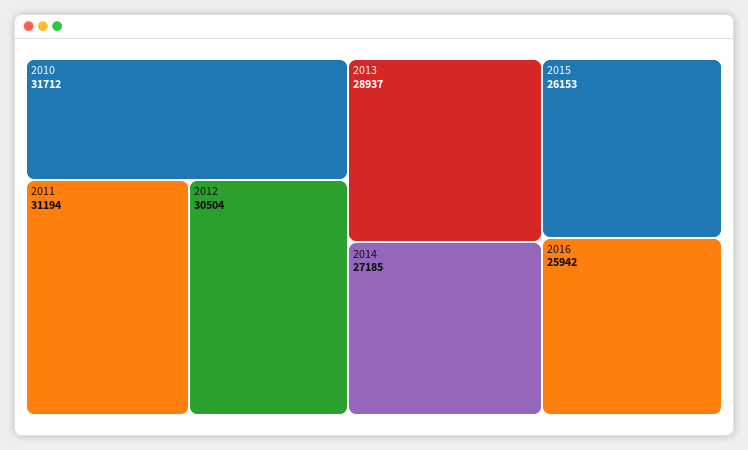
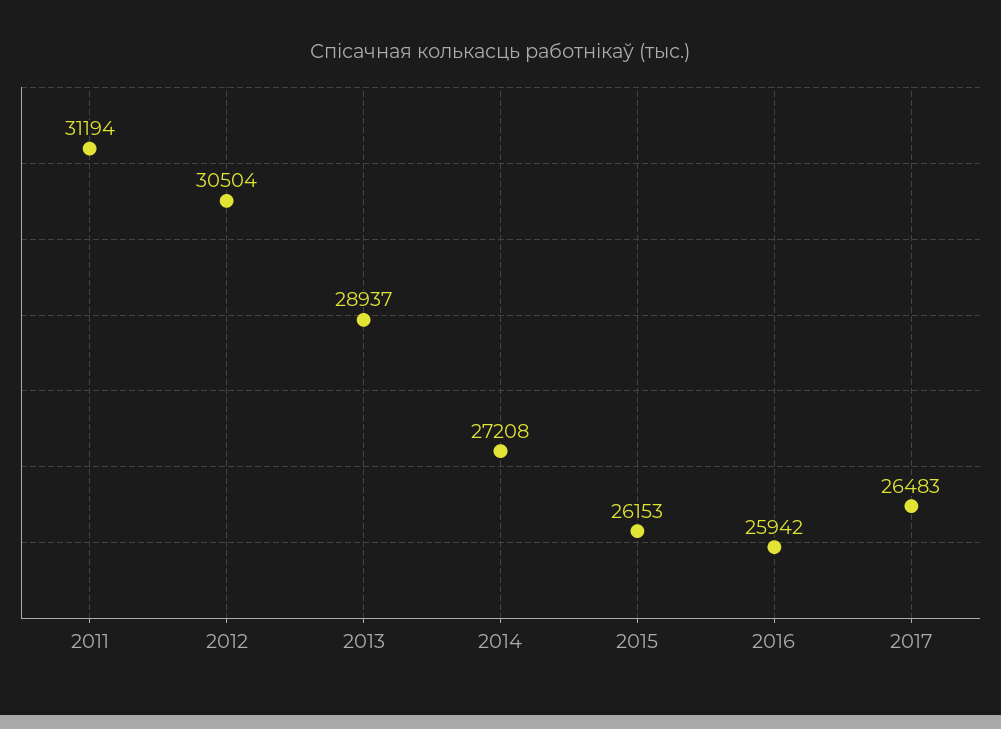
2010: 31712 -> none
2014: 27185 -> 27208
2017: none -> 26483

